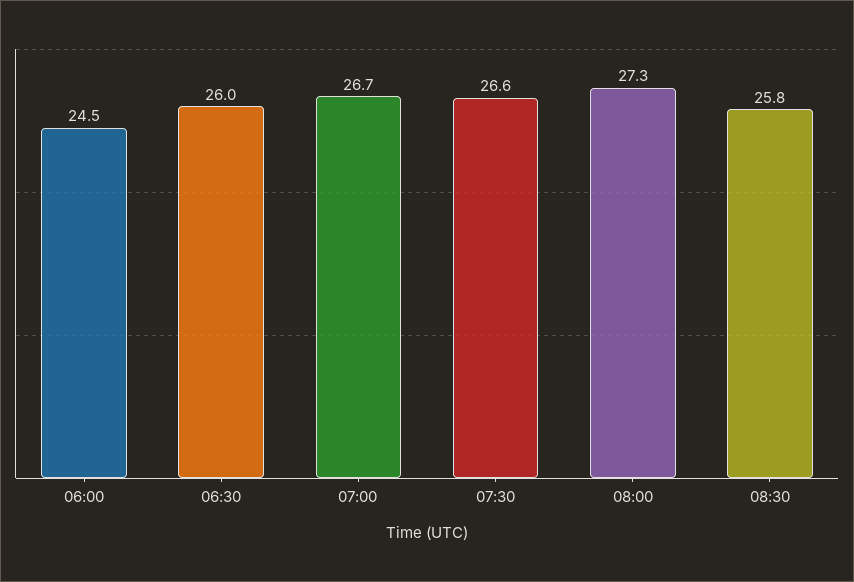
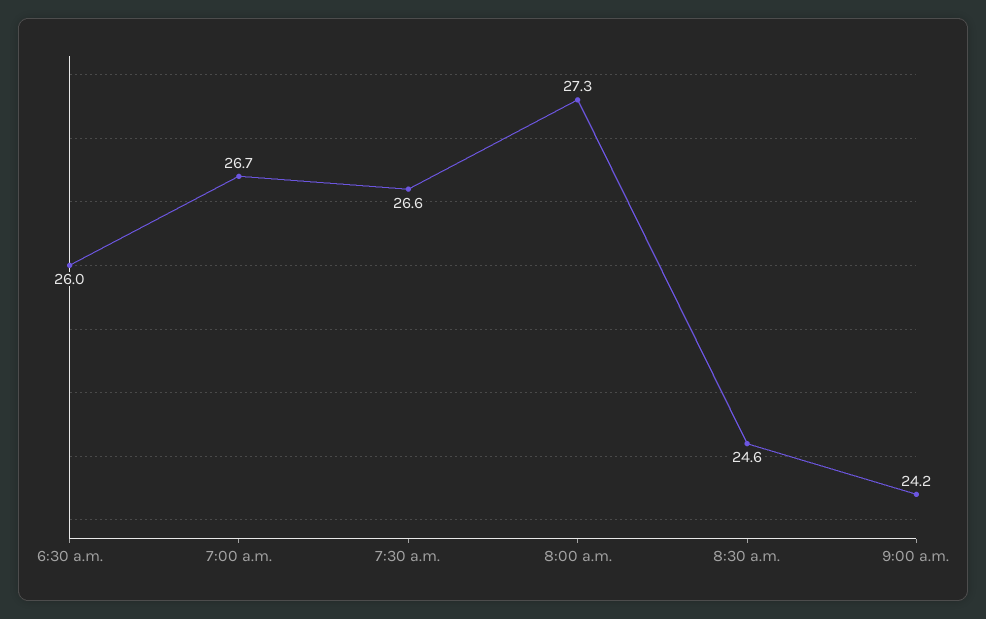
06:00: 24.5 -> none
08:30: 25.8 -> 24.6
9:00 a.m.: none -> 24.2

